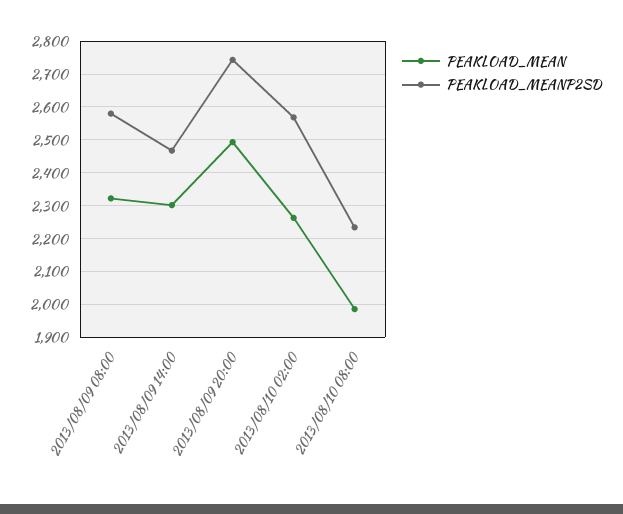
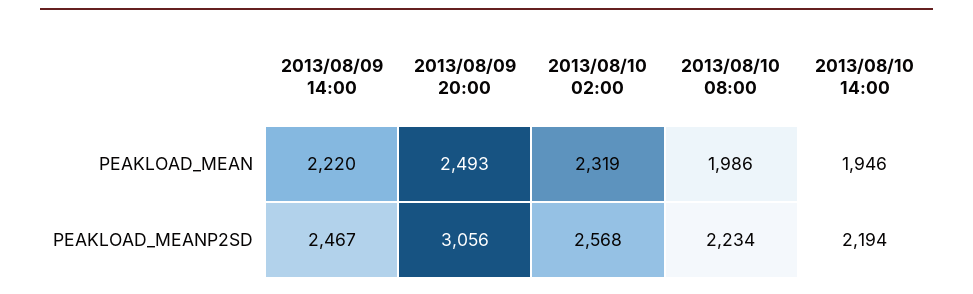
PEAKLOAD_MEAN, 2013/08/09 08:00: 2320 -> none
PEAKLOAD_MEANP2SD, 2013/08/09 08:00: 2580 -> none
PEAKLOAD_MEAN, 2013/08/09 14:00: 2300 -> 2220
PEAKLOAD_MEANP2SD, 2013/08/09 20:00: 2740 -> 3056
PEAKLOAD_MEAN, 2013/08/10 02:00: 2260 -> 2319
PEAKLOAD_MEAN, 2013/08/10 14:00: none -> 1946
PEAKLOAD_MEANP2SD, 2013/08/10 14:00: none -> 2194

